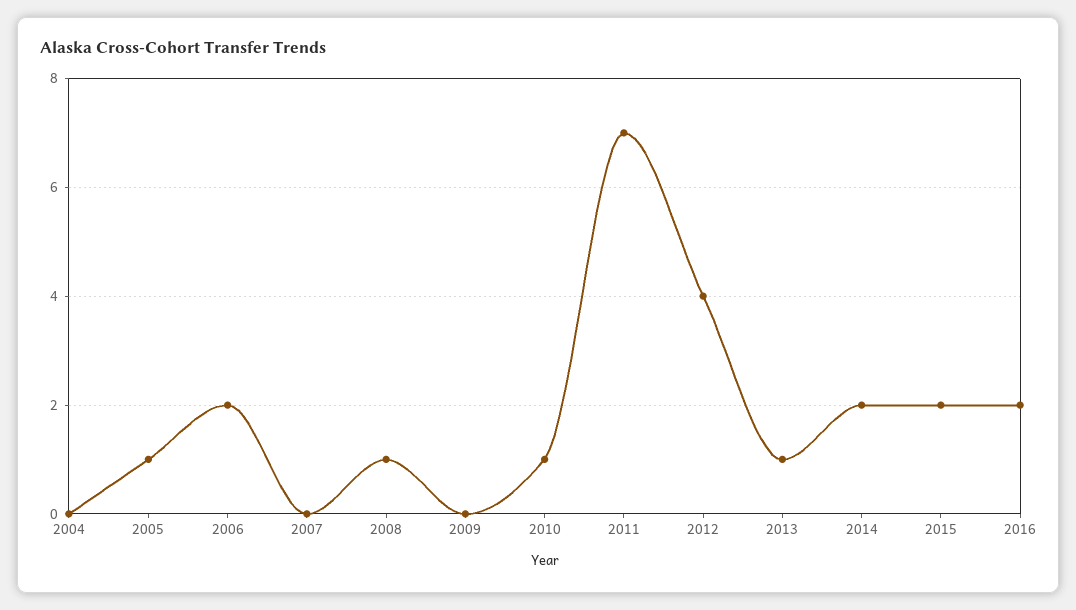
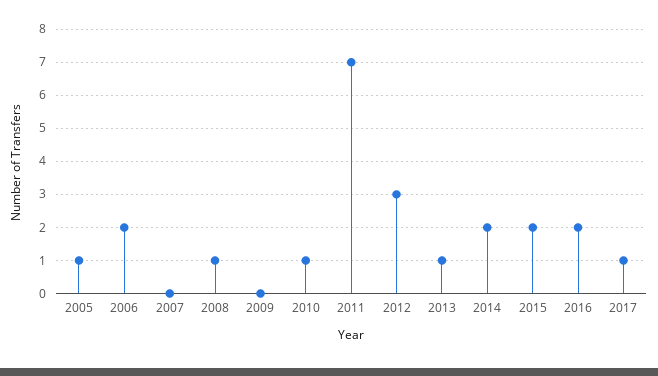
2004: 0 -> none
2012: 4 -> 3
2017: none -> 1

